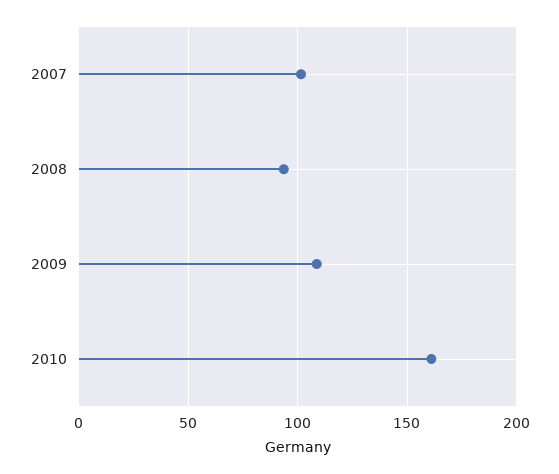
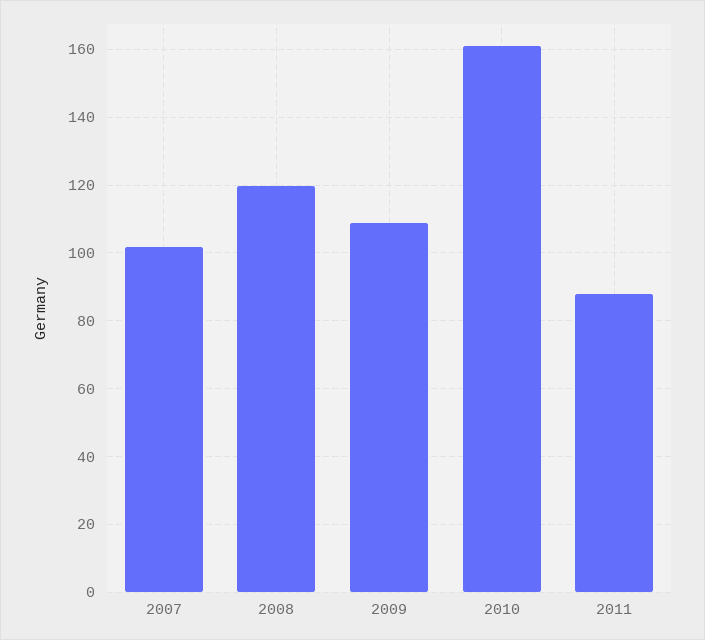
2008: 95 -> 120
2011: none -> 88

